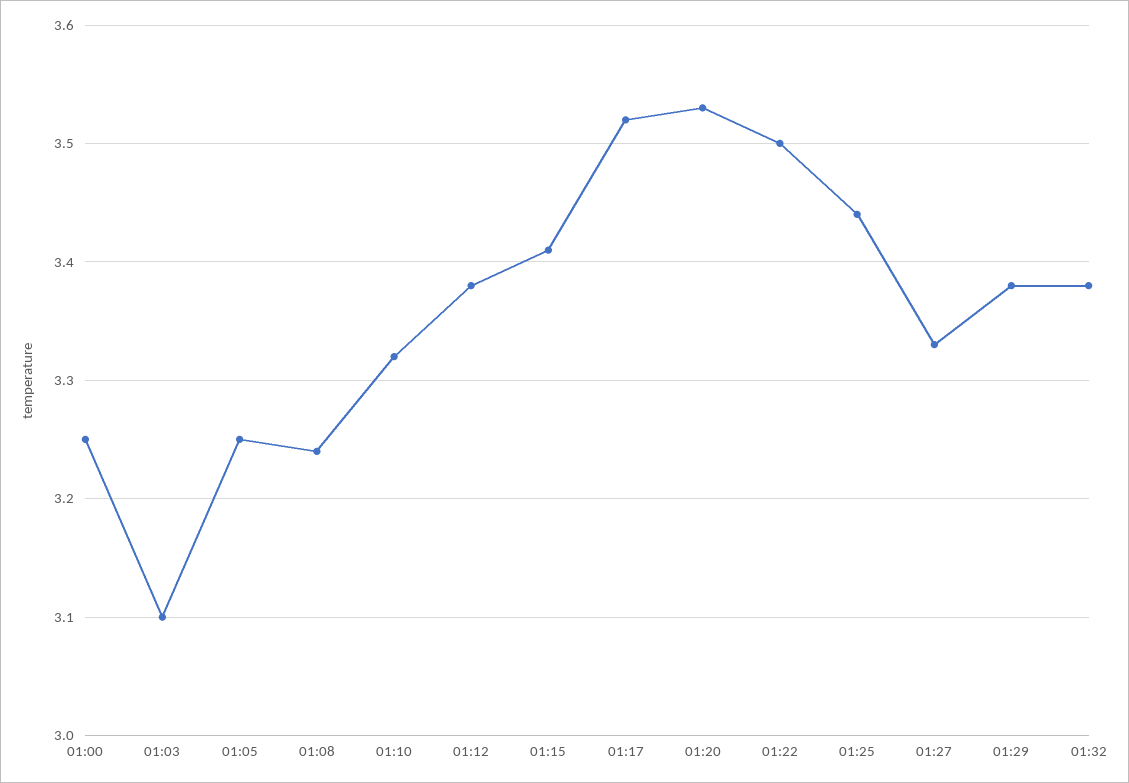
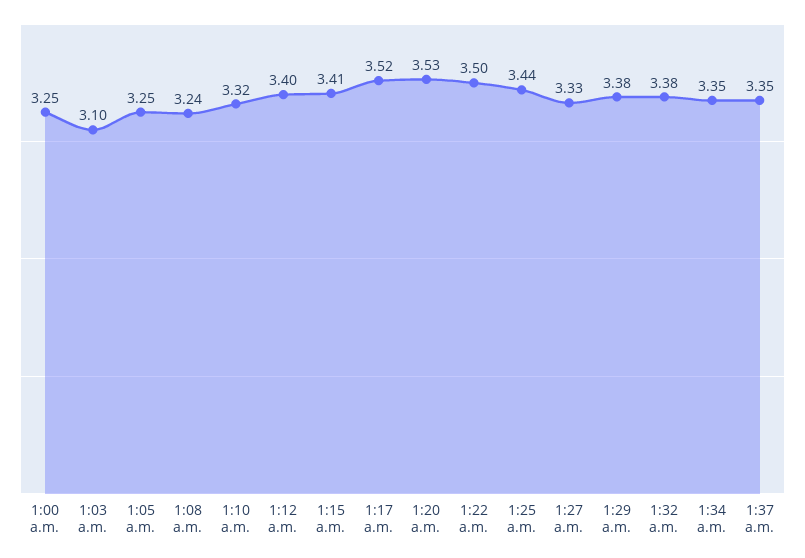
01:12: 3.38 -> 3.4
1:34 a.m.: none -> 3.35
1:37 a.m.: none -> 3.35

